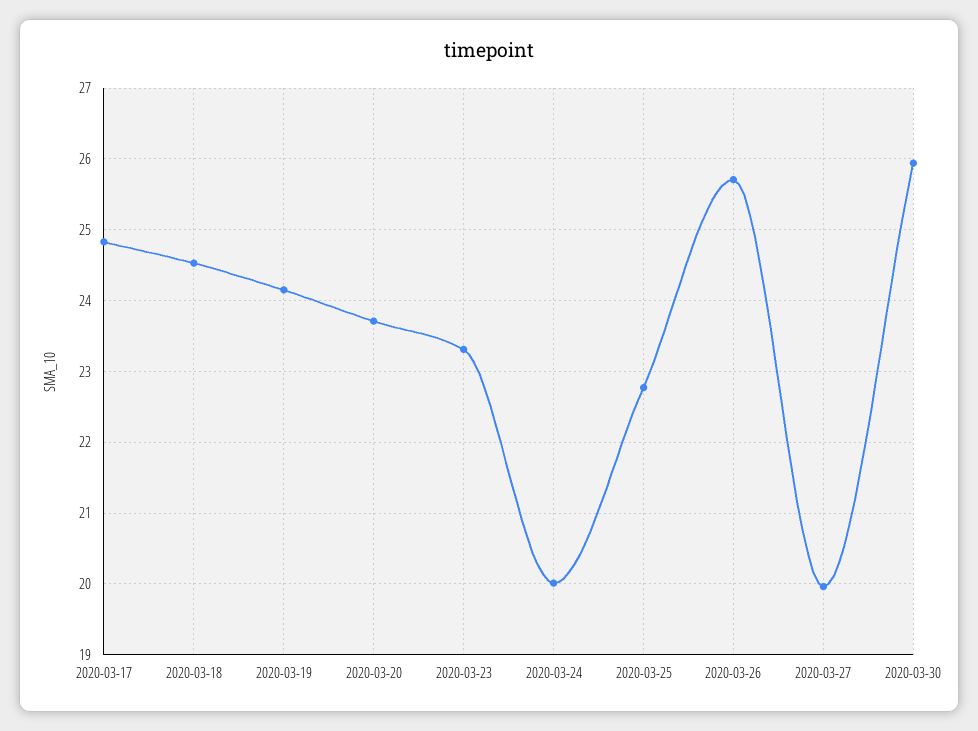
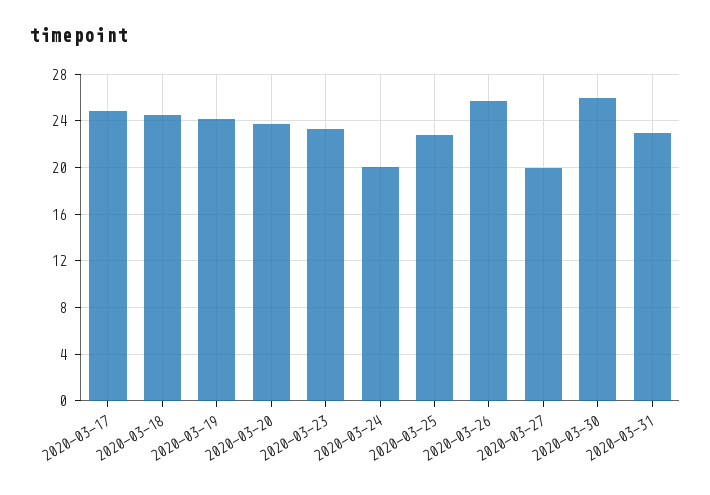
2020-03-31: none -> 23

